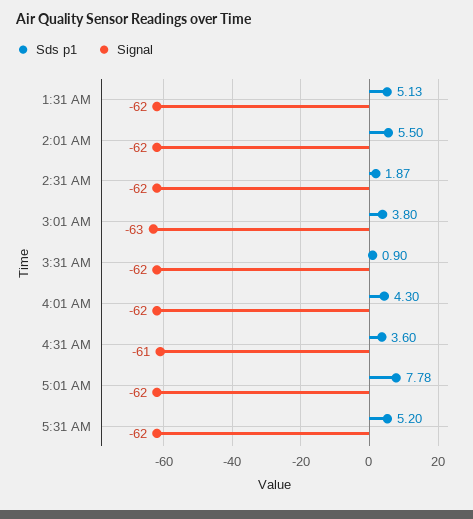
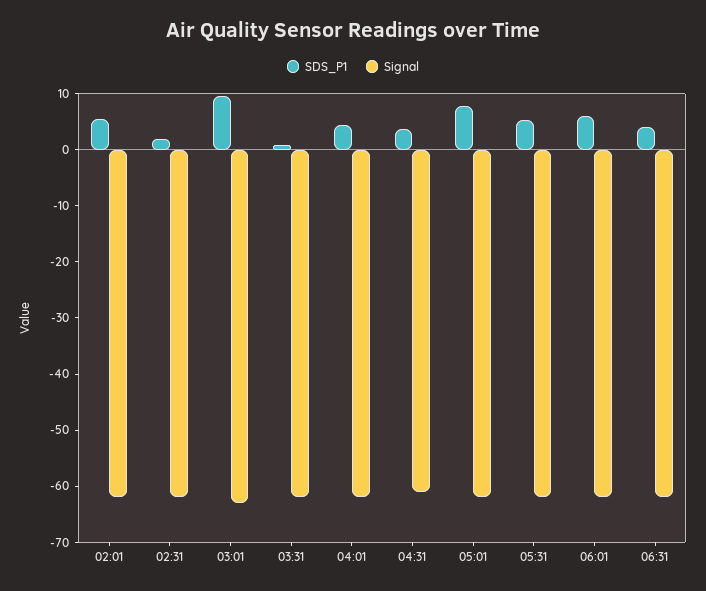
Sds p1, 1:31 AM: 5.13 -> none
Signal, 1:31 AM: -62 -> none
Sds p1, 3:01 AM: 3.8 -> 10
Sds p1, 06:01: none -> 6
Signal, 06:01: none -> -62
Sds p1, 06:31: none -> 4
Signal, 06:31: none -> -62

